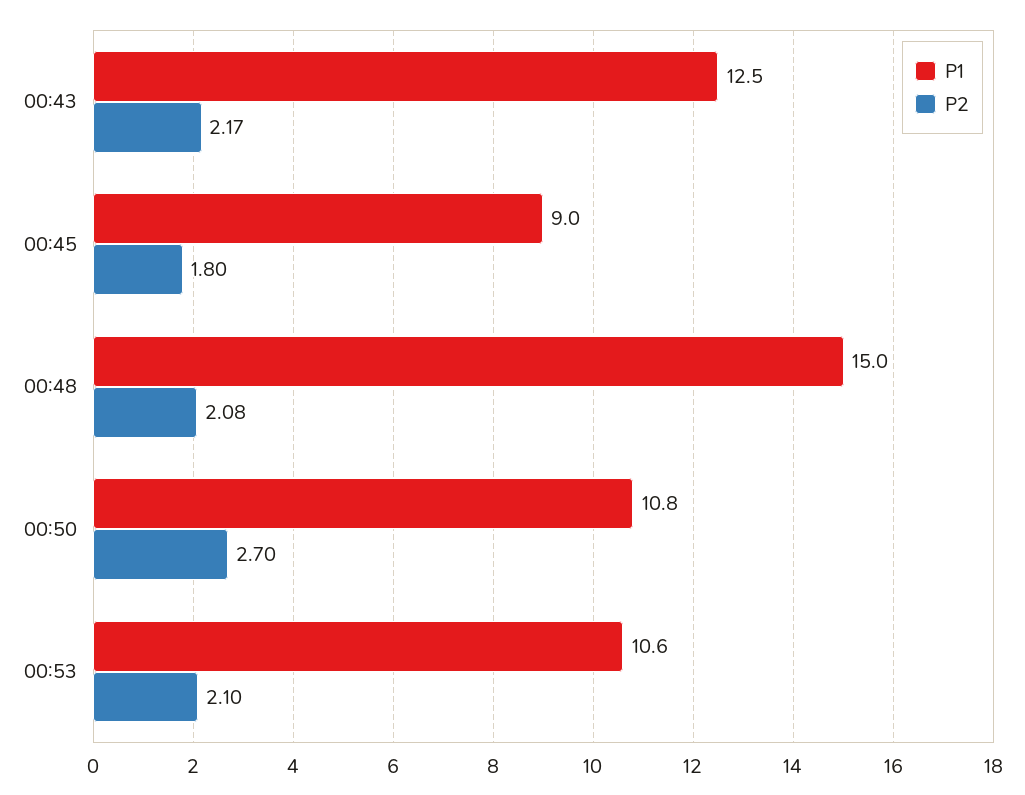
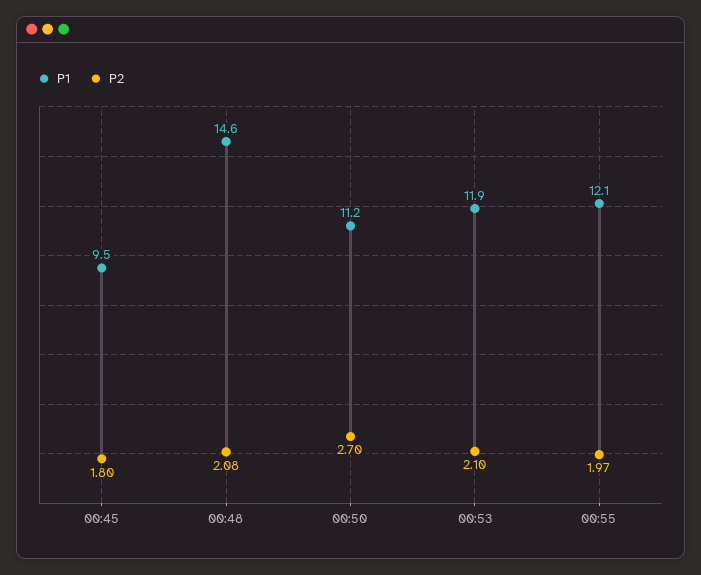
P1, 00:43: 12.5 -> none
P2, 00:43: 2.17 -> none
P1, 00:45: 9 -> 9.5
P1, 00:48: 15 -> 14.6
P1, 00:50: 10.8 -> 11.2
P1, 00:53: 10.6 -> 11.9
P1, 00:55: none -> 12.1
P2, 00:55: none -> 1.97

